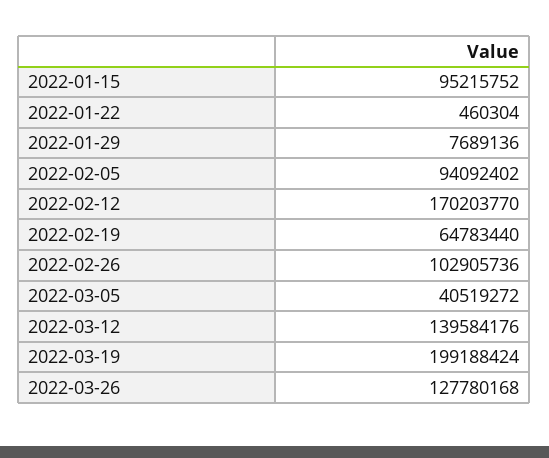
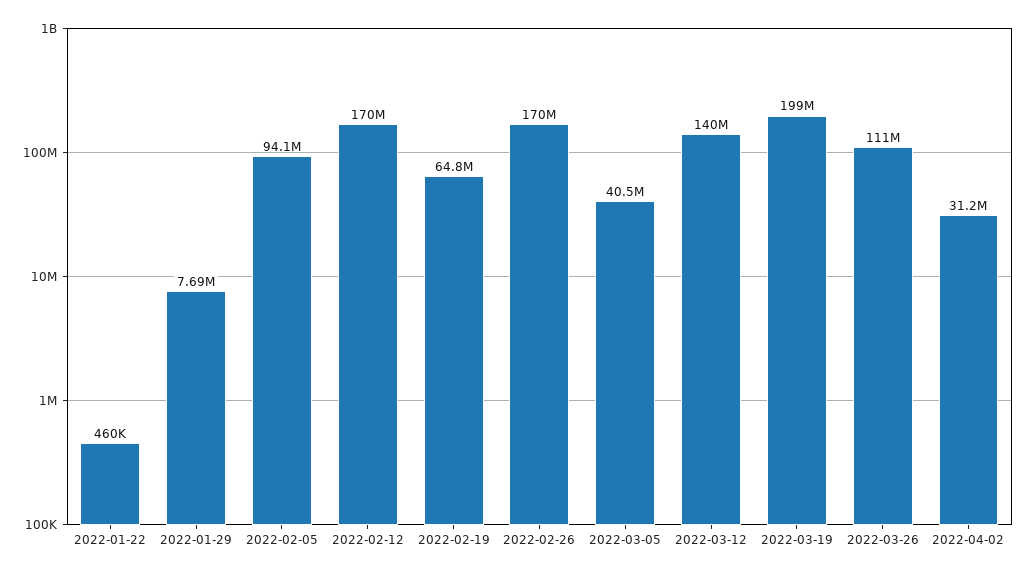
2022-01-15: 95215752 -> none
2022-02-26: 102905736 -> 170000000
2022-03-26: 127780168 -> 111000000
2022-04-02: none -> 31200000

